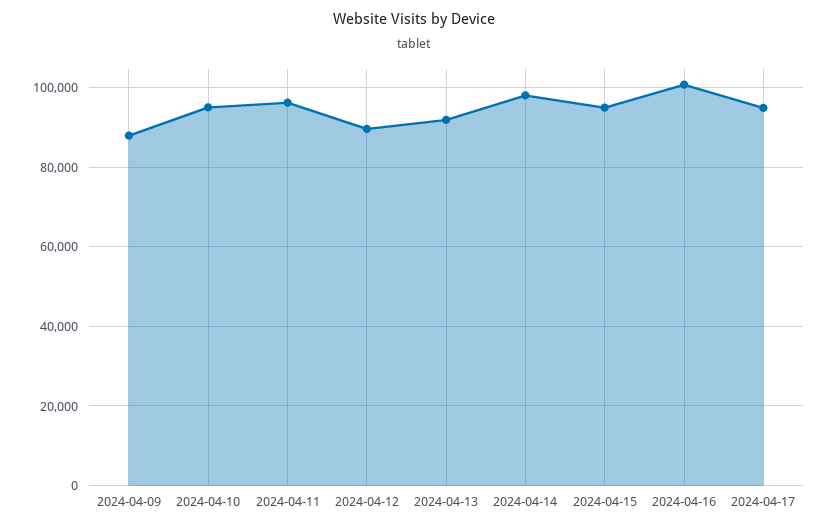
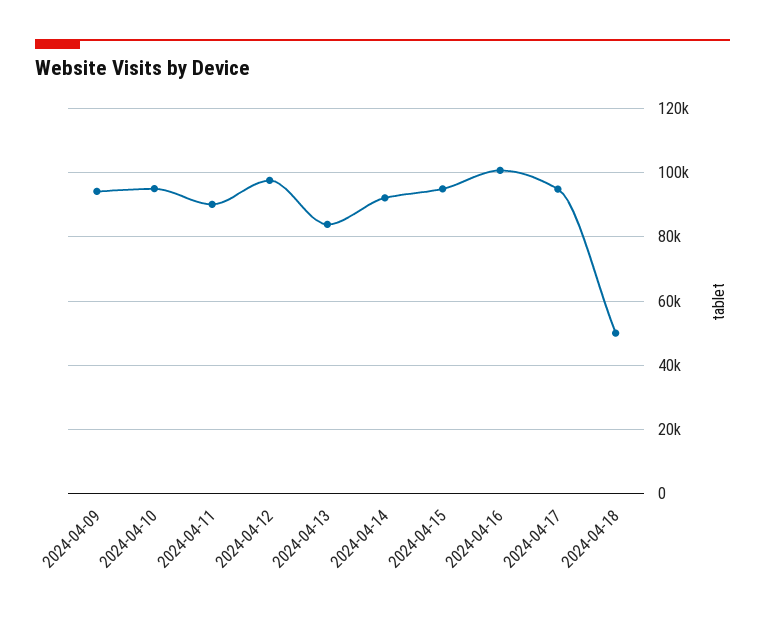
2024-04-09: 88000 -> 94000
2024-04-11: 96000 -> 90000
2024-04-12: 90000 -> 98000
2024-04-13: 92000 -> 84000
2024-04-14: 98000 -> 92000
2024-04-18: none -> 50000

